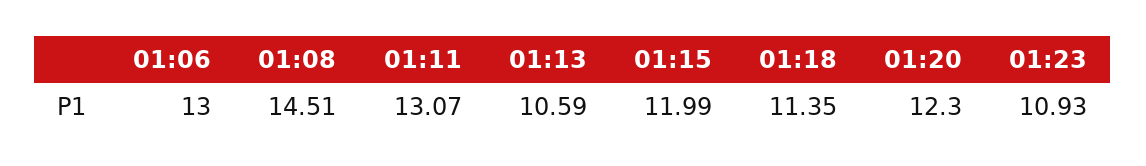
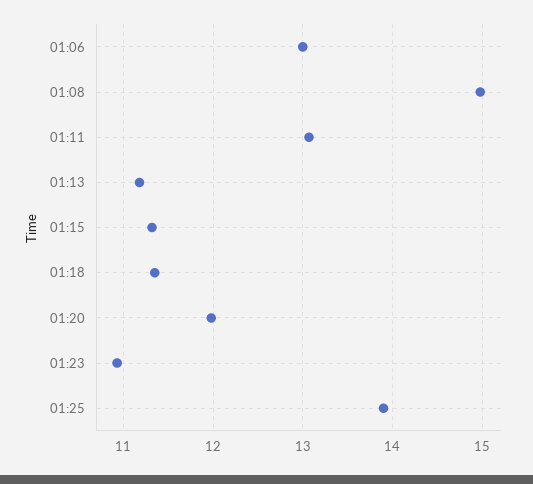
01:08: 14.51 -> 15
01:13: 10.59 -> 11.2
01:15: 11.99 -> 11.3
01:20: 12.3 -> 12
01:25: none -> 13.9

